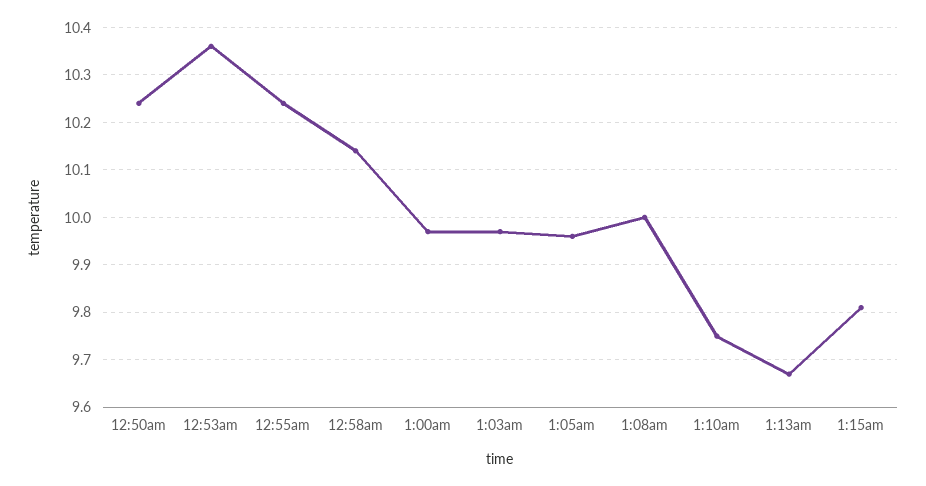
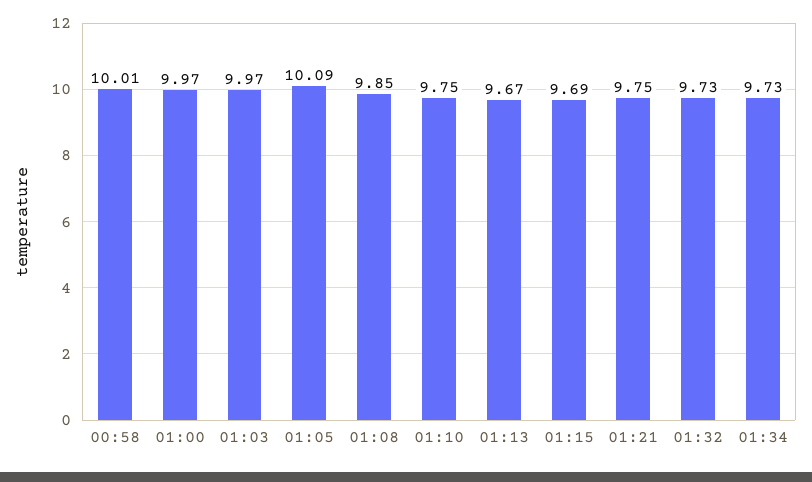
12:50am: 10.25 -> none
12:53am: 10.35 -> none
12:55am: 10.25 -> none
12:58am: 10.15 -> 10.01
1:05am: 9.95 -> 10.09
1:08am: 10 -> 9.85
1:15am: 9.8 -> 9.69
01:21: none -> 9.75
01:32: none -> 9.73
01:34: none -> 9.73

